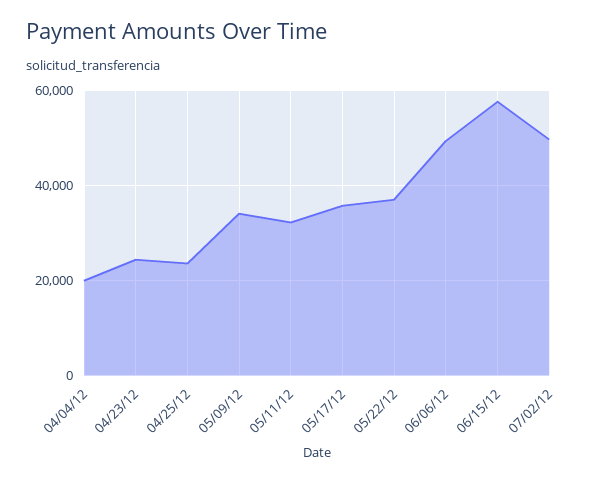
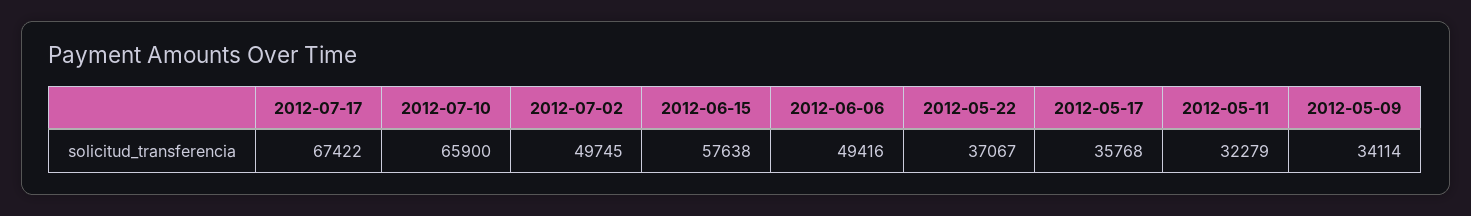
04/04/12: 20000 -> none
04/23/12: 24000 -> none
04/25/12: 24000 -> none
2012-07-17: none -> 67422
2012-07-10: none -> 65900

